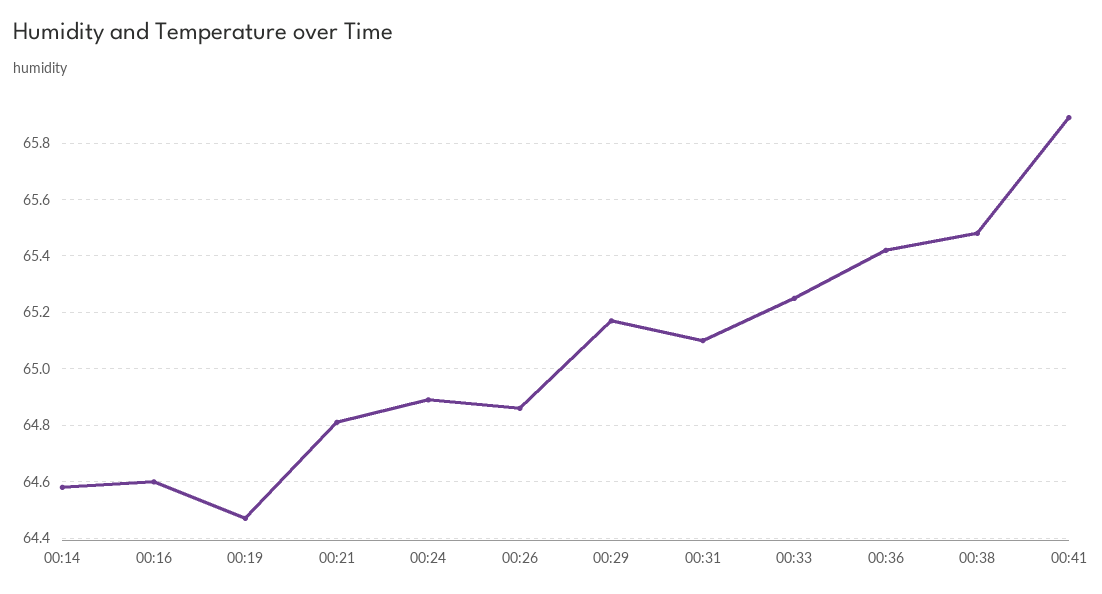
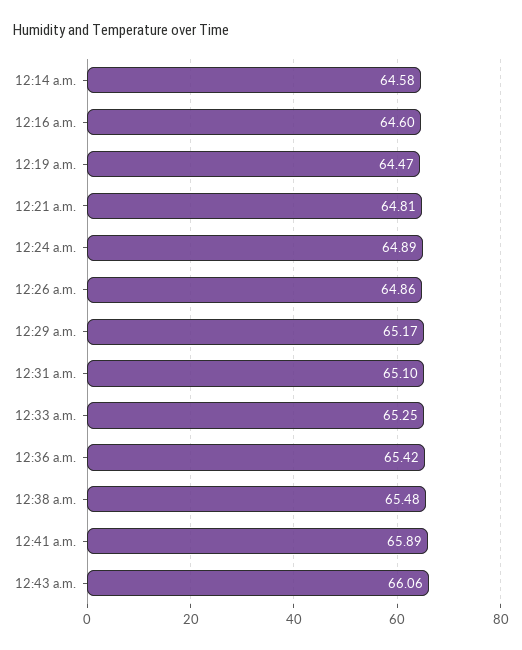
12:43 a.m.: none -> 66.06

